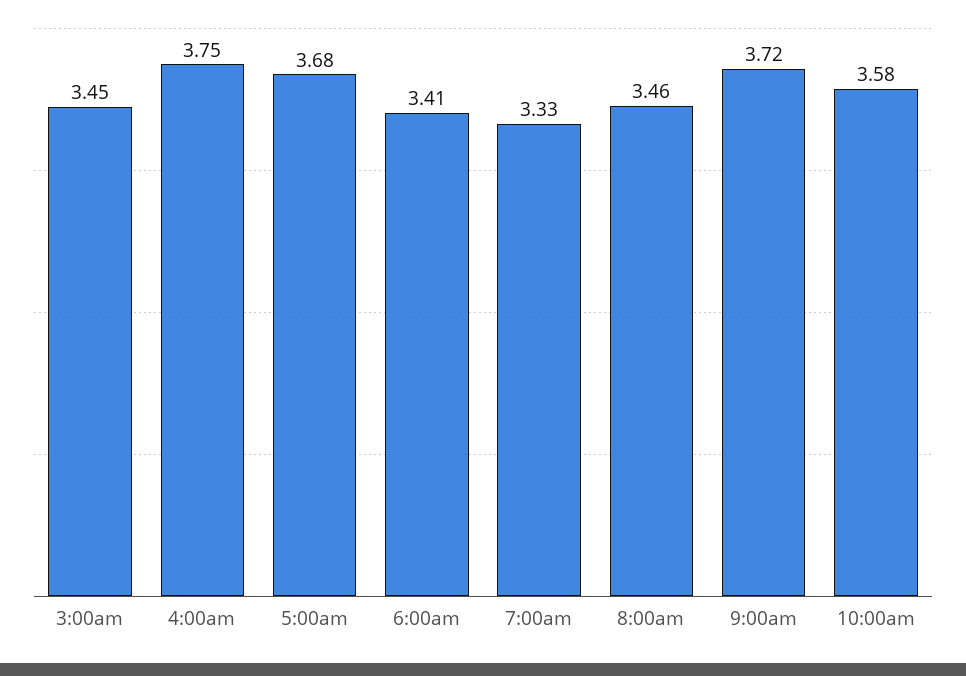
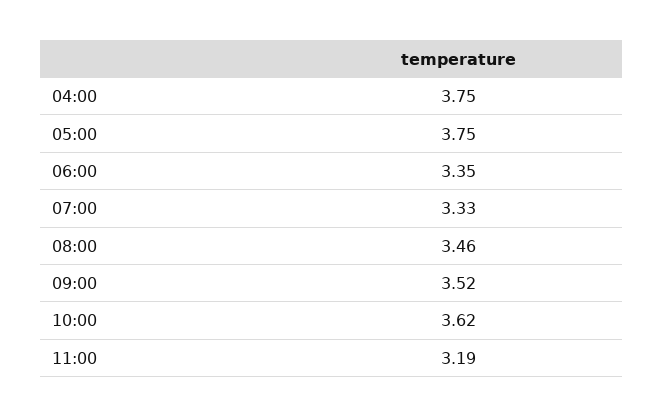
3:00am: 3.45 -> none
5:00am: 3.68 -> 3.75
6:00am: 3.41 -> 3.35
9:00am: 3.72 -> 3.52
10:00am: 3.58 -> 3.62
11:00: none -> 3.19

